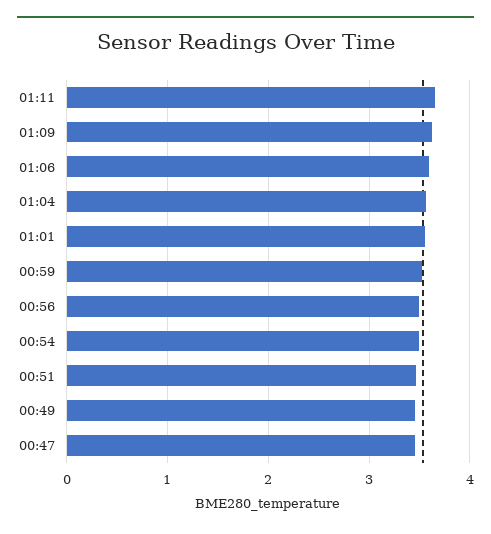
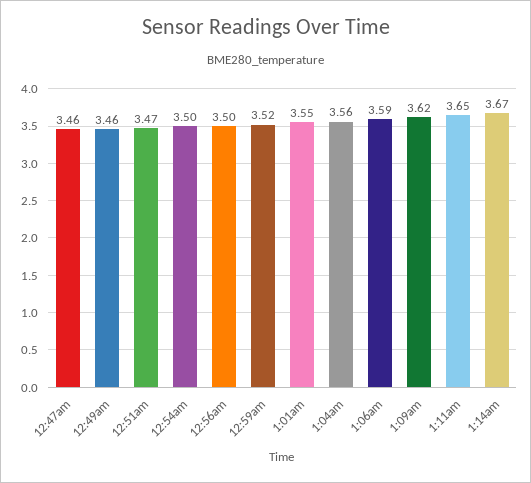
1:14am: none -> 3.67

